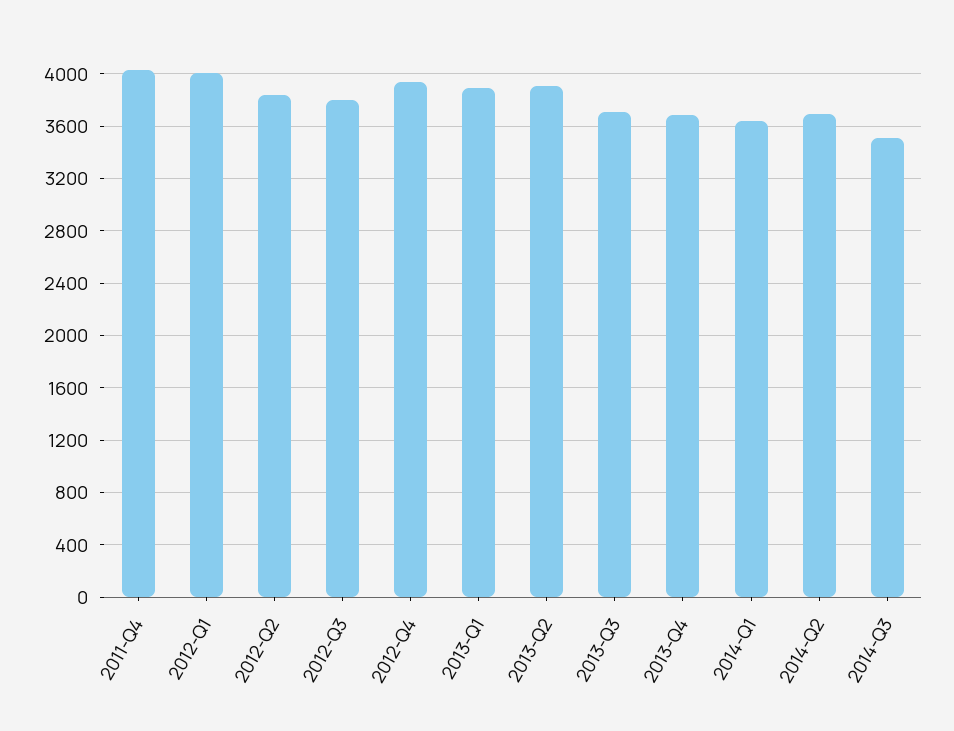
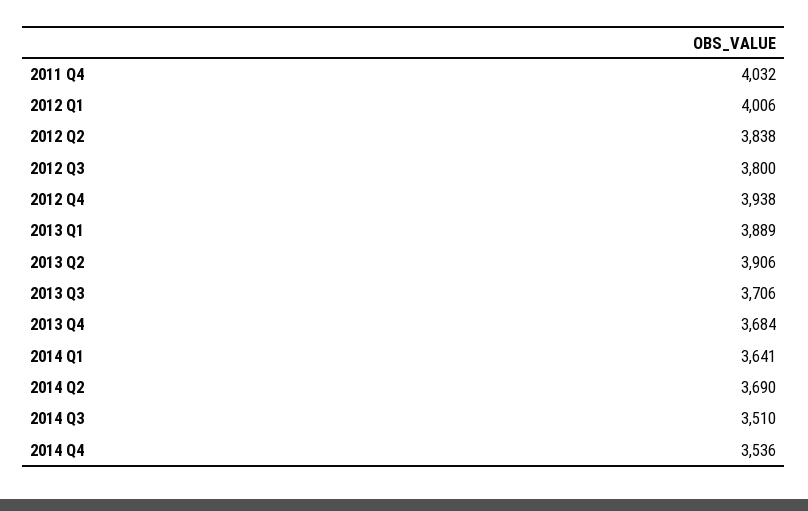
2014 Q4: none -> 3536

